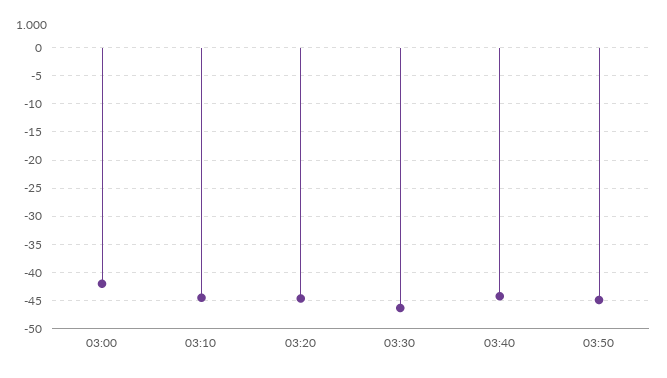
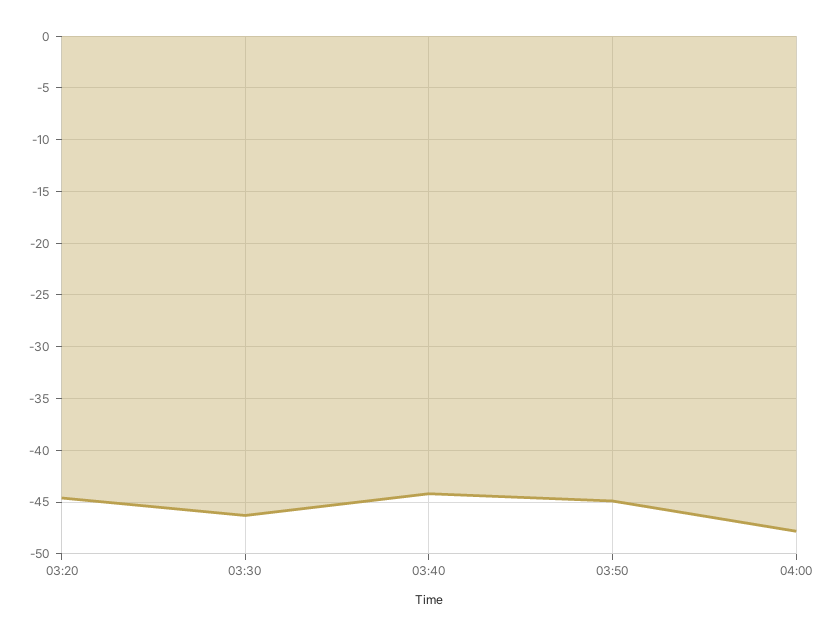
03:00: -42.5 -> none
03:10: -45 -> none
04:00: none -> -48

